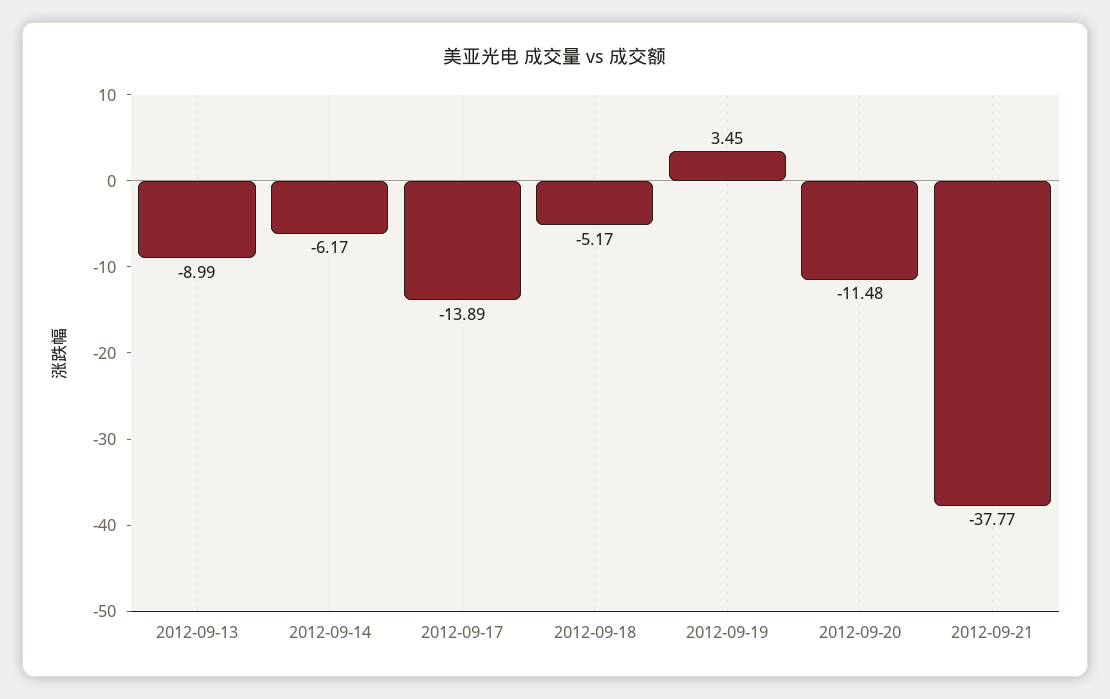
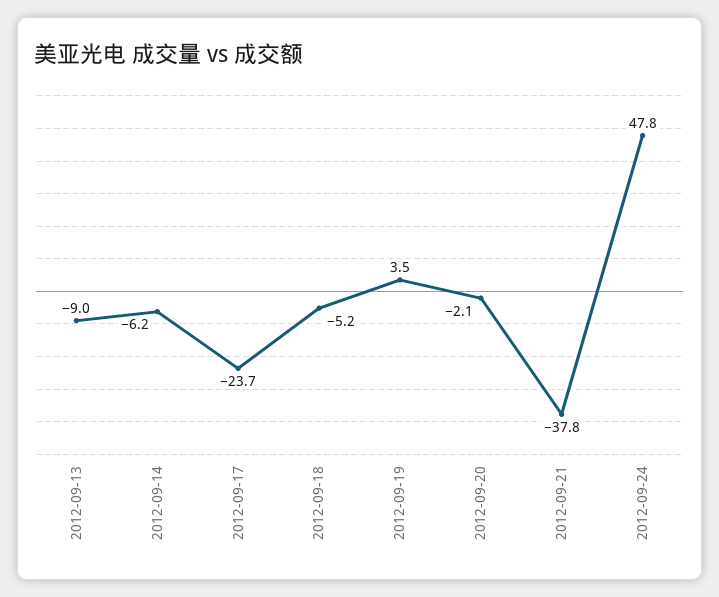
2012-09-17: -13.89 -> -23.7
2012-09-20: -11.48 -> -2.1
2012-09-24: none -> 47.8

